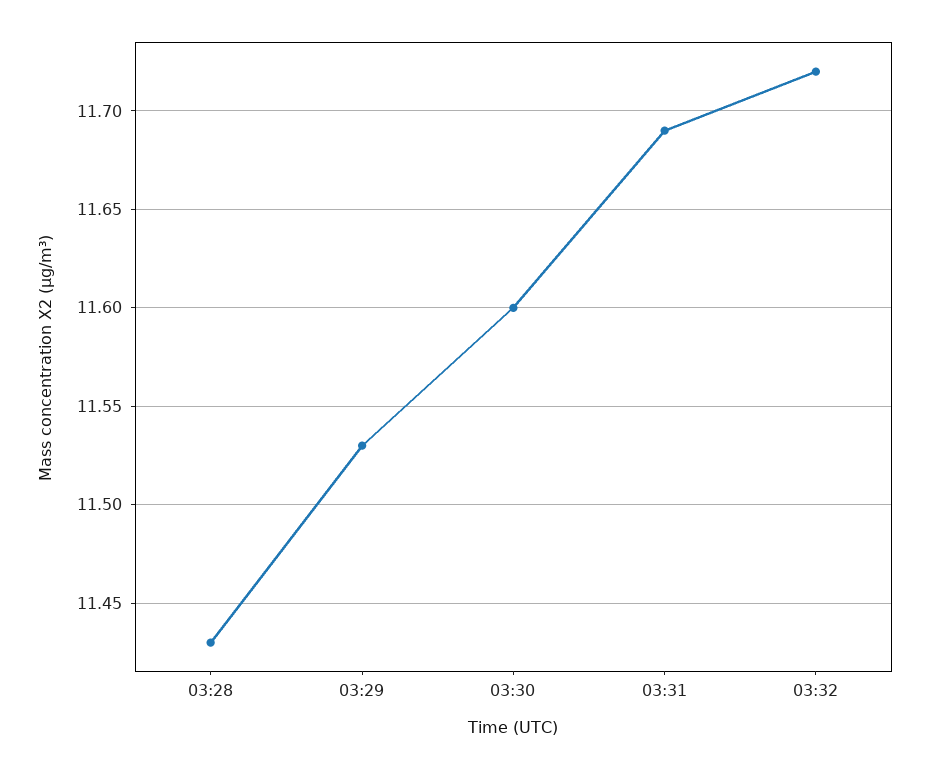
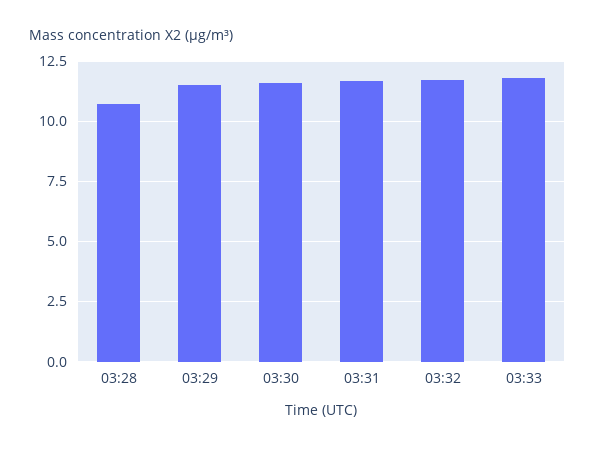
03:28: 11.43 -> 10.75
03:33: none -> 11.75

